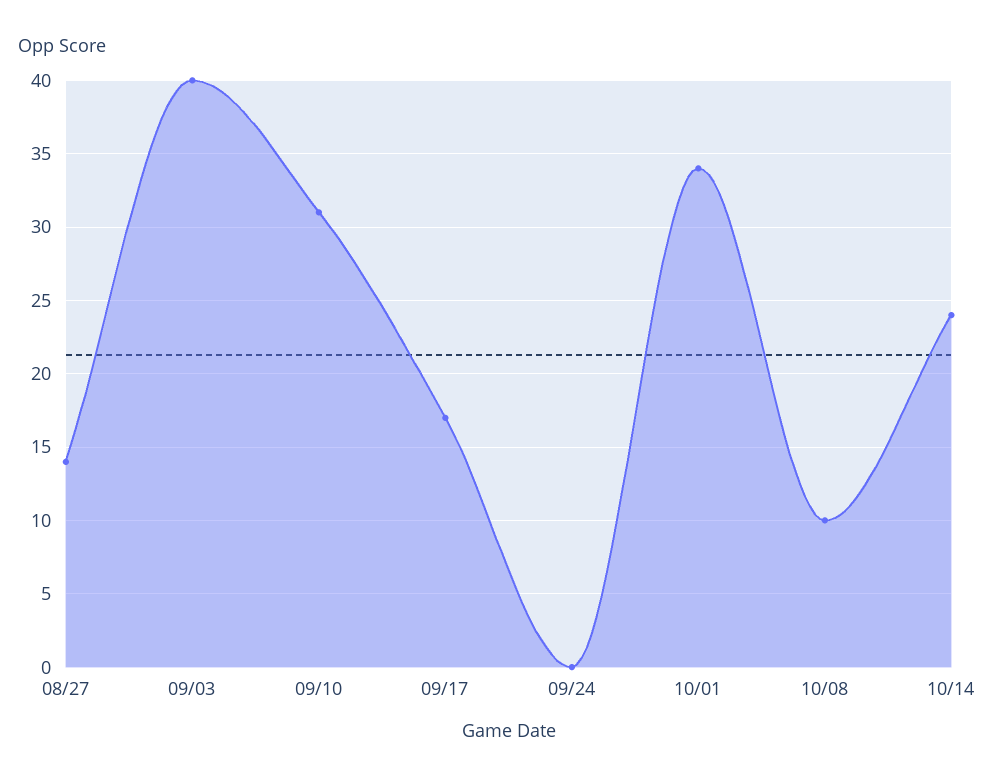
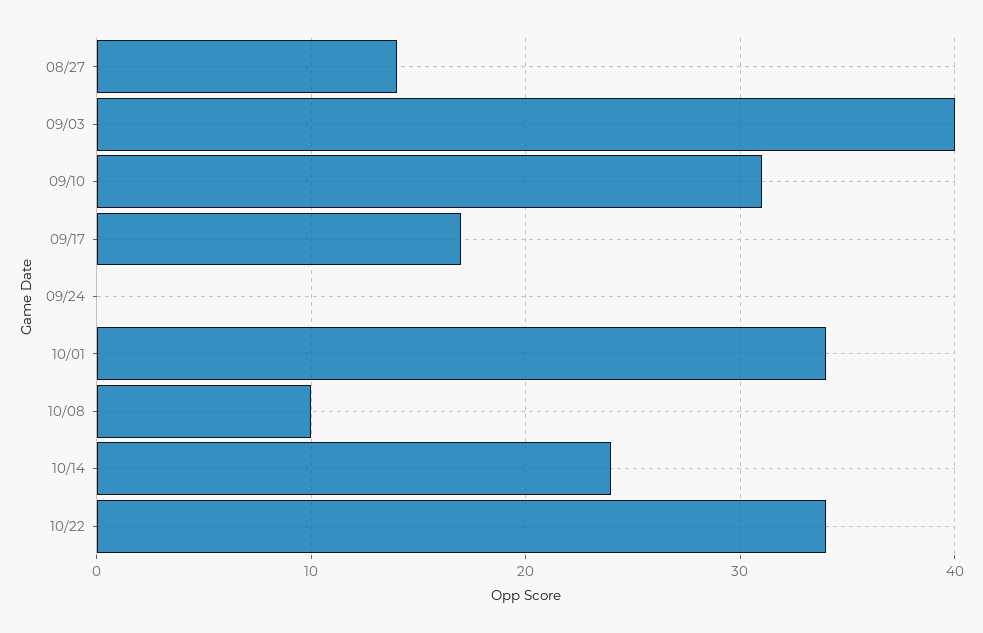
10/22: none -> 34

